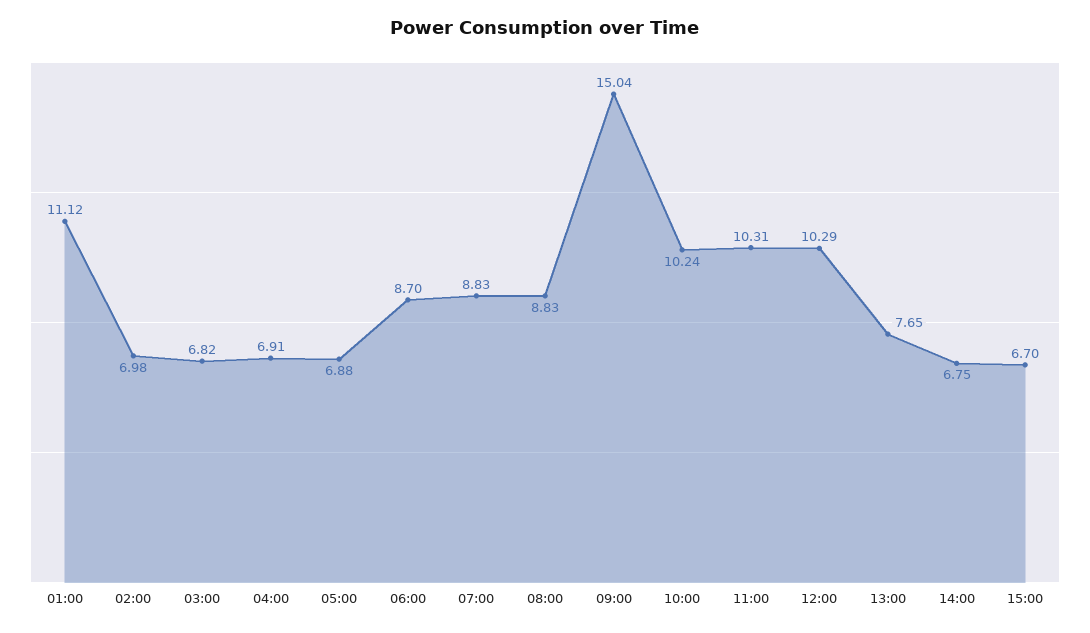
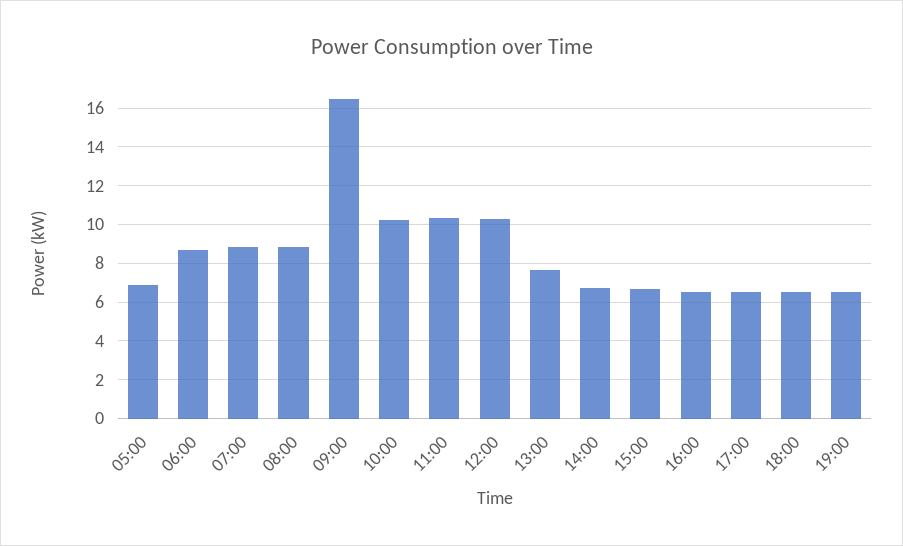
01:00: 11.12 -> none
02:00: 6.98 -> none
03:00: 6.82 -> none
04:00: 6.91 -> none
09:00: 15.04 -> 16.5
16:00: none -> 6.5
17:00: none -> 6.5
18:00: none -> 6.5
19:00: none -> 6.5

